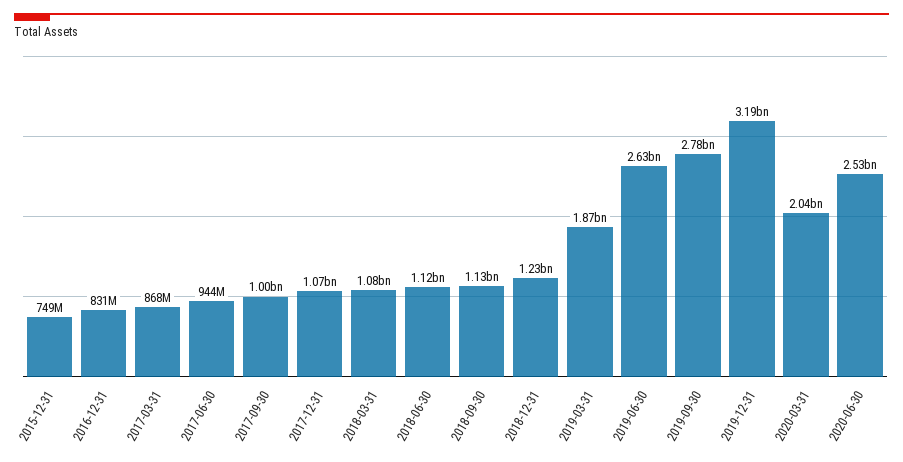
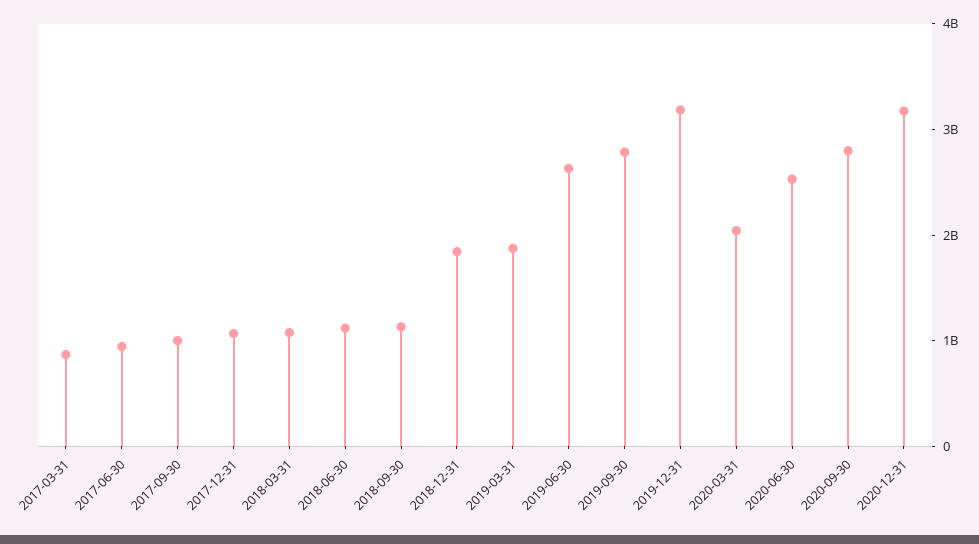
2015-12-31: 749000000 -> none
2016-12-31: 831000000 -> none
2018-12-31: 1230000000 -> 1800000000
2020-09-30: none -> 2800000000
2020-12-31: none -> 3200000000

